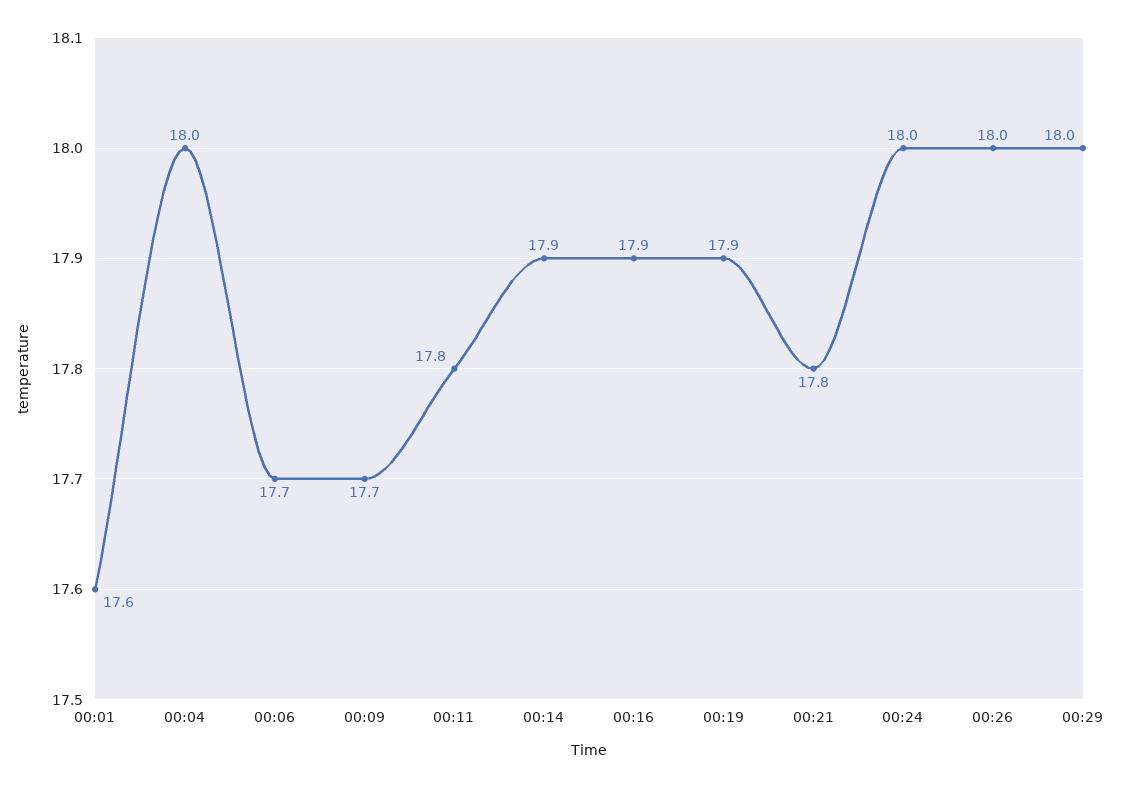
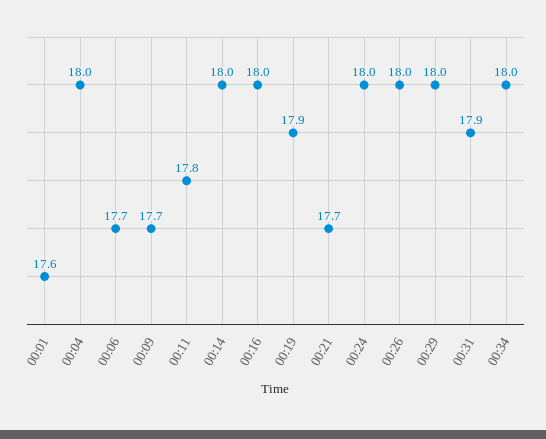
00:14: 17.9 -> 18
00:16: 17.9 -> 18
00:21: 17.8 -> 17.7
00:31: none -> 17.9
00:34: none -> 18

